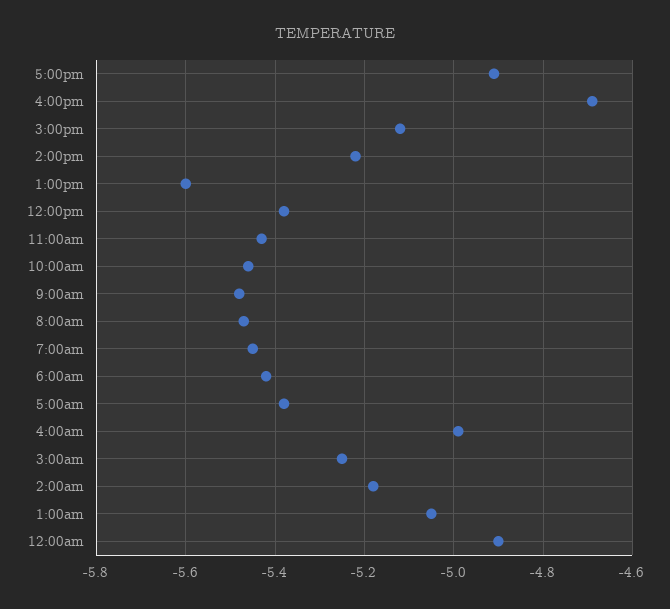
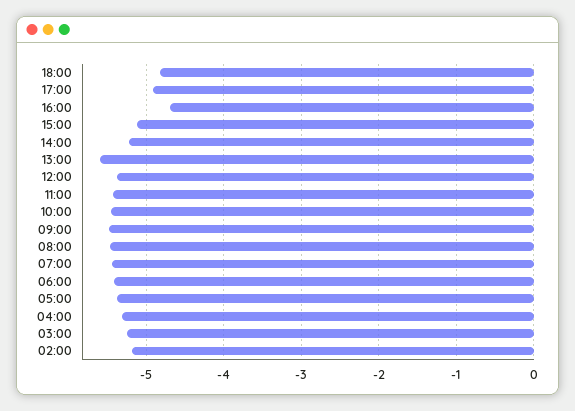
4:00am: -5 -> -5.3
1:00am: -5.05 -> none
12:00am: -4.9 -> none
18:00: none -> -4.8

